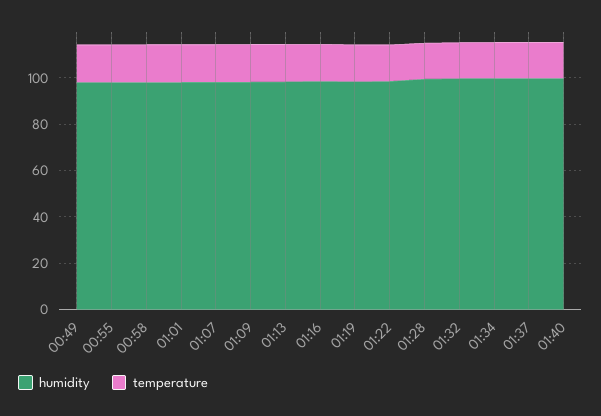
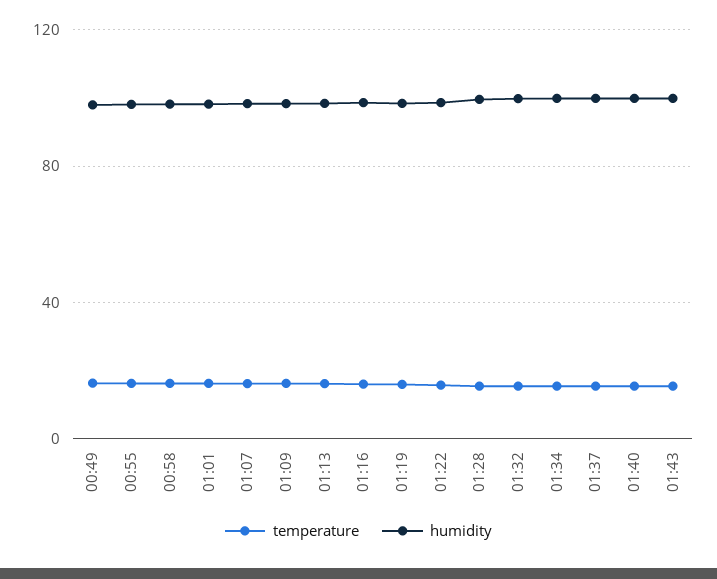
temperature, 01:43: none -> 15
humidity, 01:43: none -> 100

